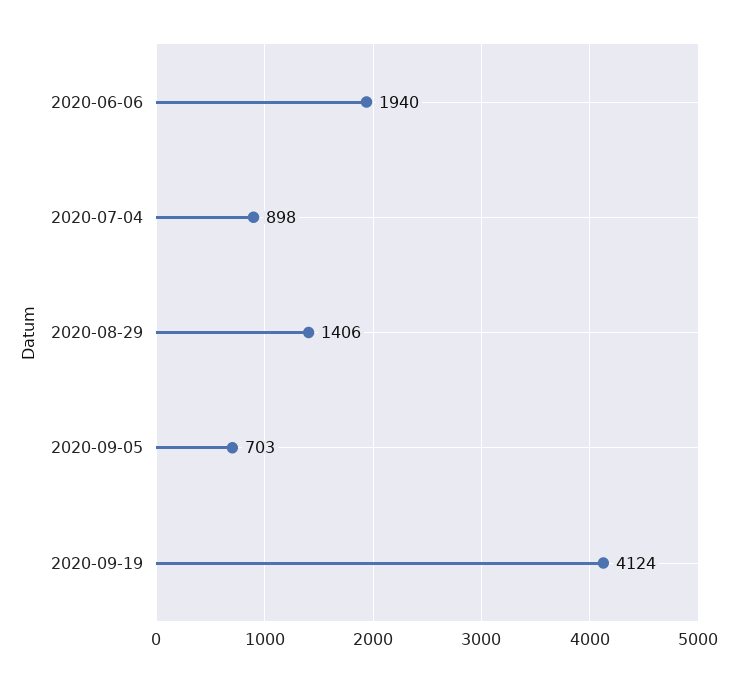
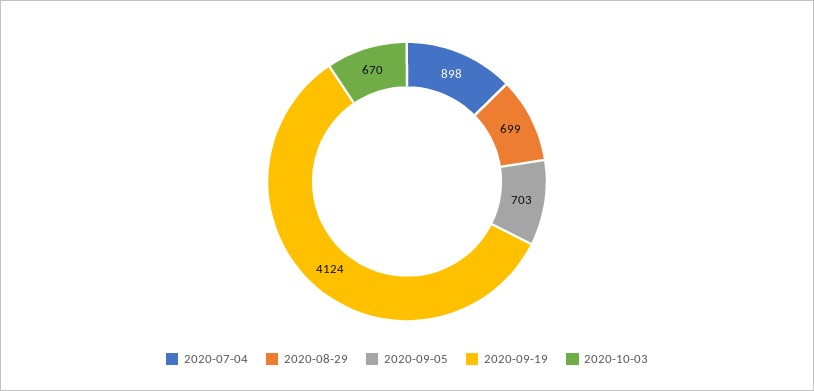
2020-06-06: 1940 -> none
2020-08-29: 1406 -> 699
2020-10-03: none -> 670

